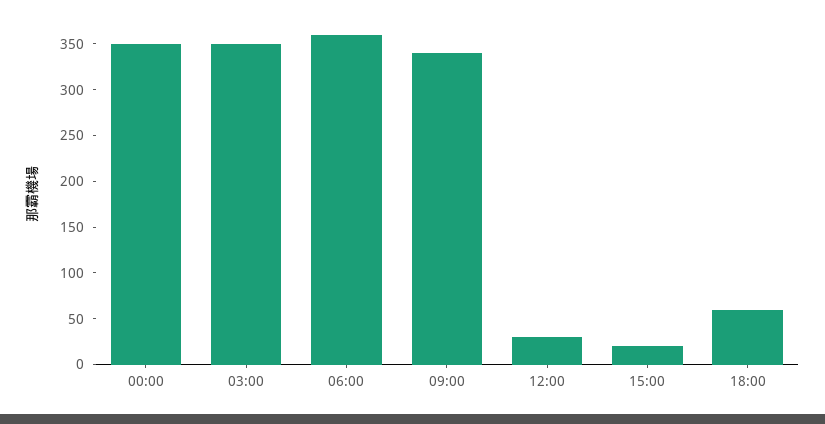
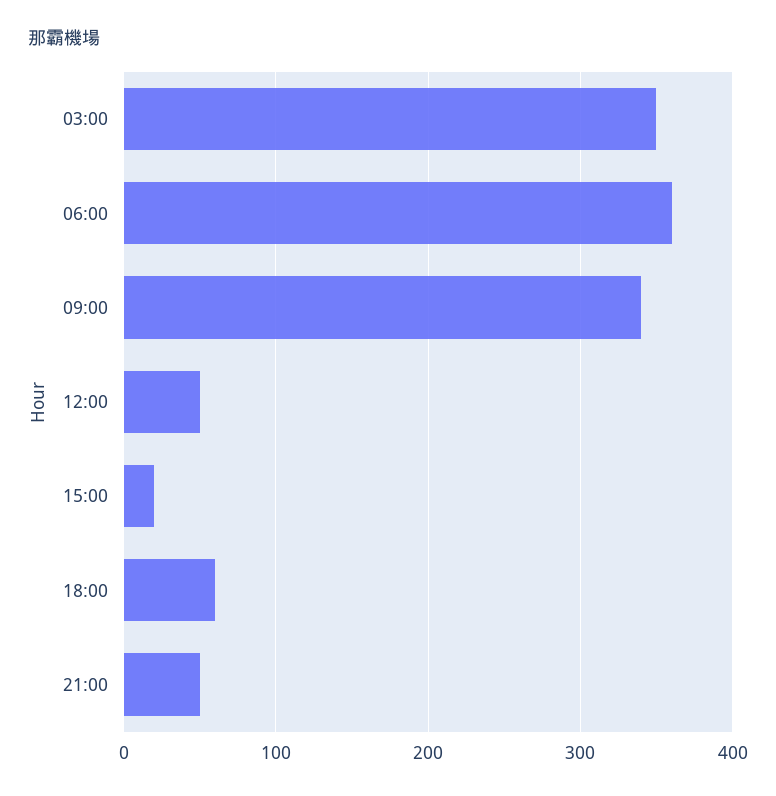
00:00: 350 -> none
12:00: 30 -> 50
21:00: none -> 50

